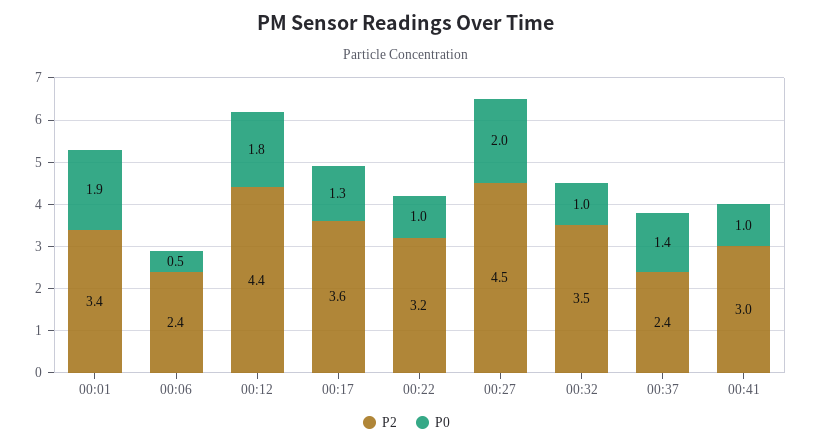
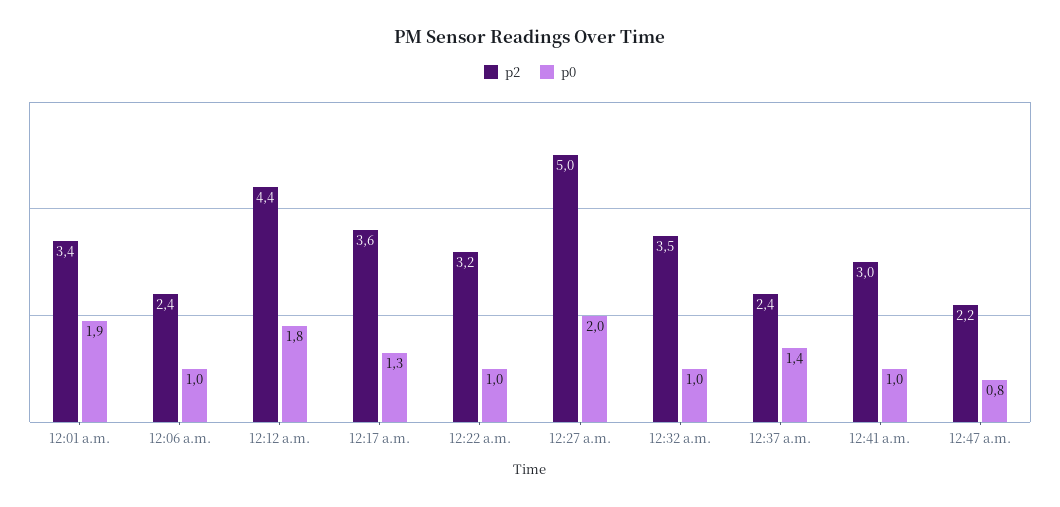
P0, 00:06: 0.5 -> 1
P2, 00:27: 4.5 -> 5
P2, 12:47 a.m.: none -> 2.2
P0, 12:47 a.m.: none -> 0.8

